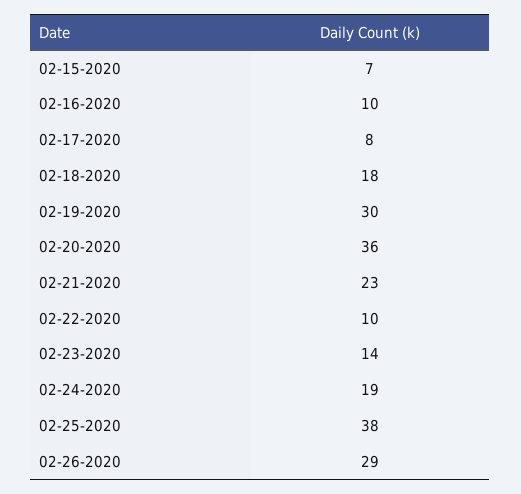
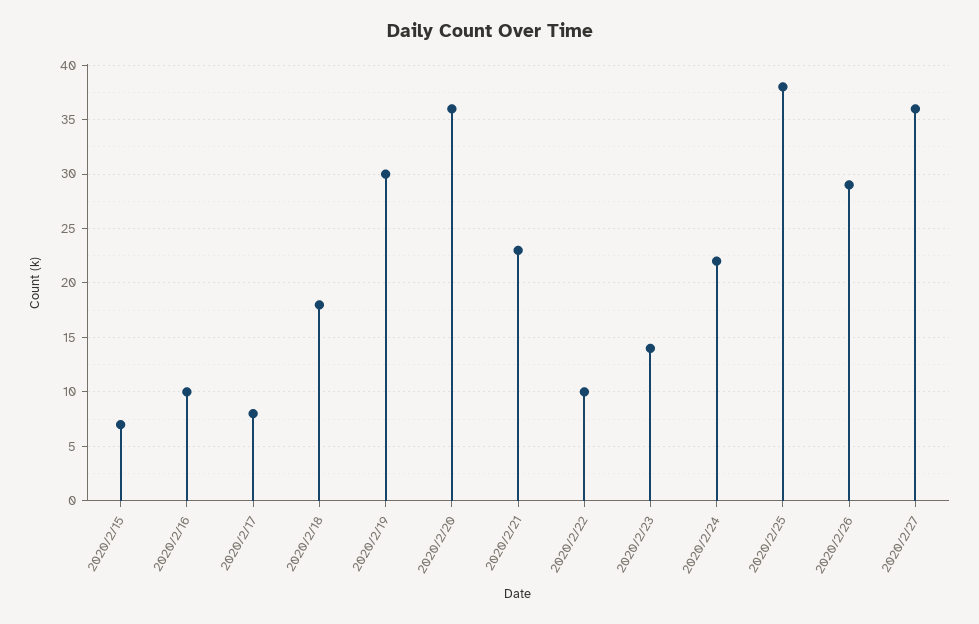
02-24-2020: 19 -> 22
2020/2/27: none -> 36

